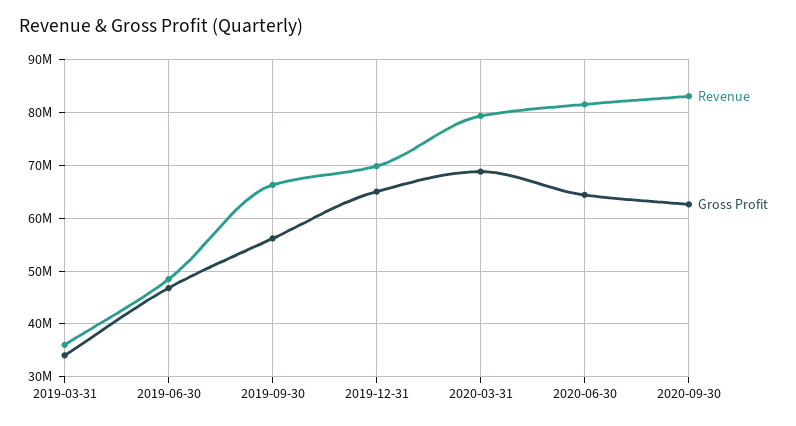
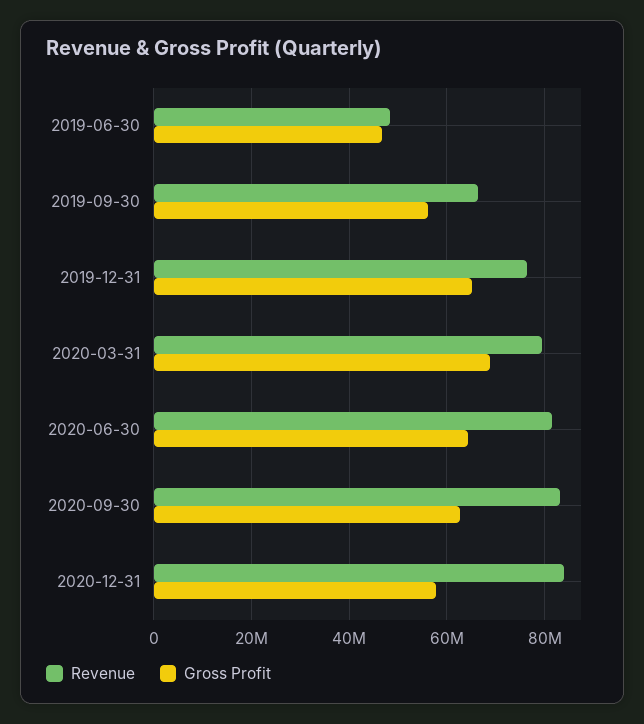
Revenue, 2019-03-31: 36000000 -> none
Gross Profit, 2019-03-31: 34000000 -> none
Revenue, 2019-12-31: 70000000 -> 76000000
Revenue, 2020-12-31: none -> 84000000
Gross Profit, 2020-12-31: none -> 58000000

